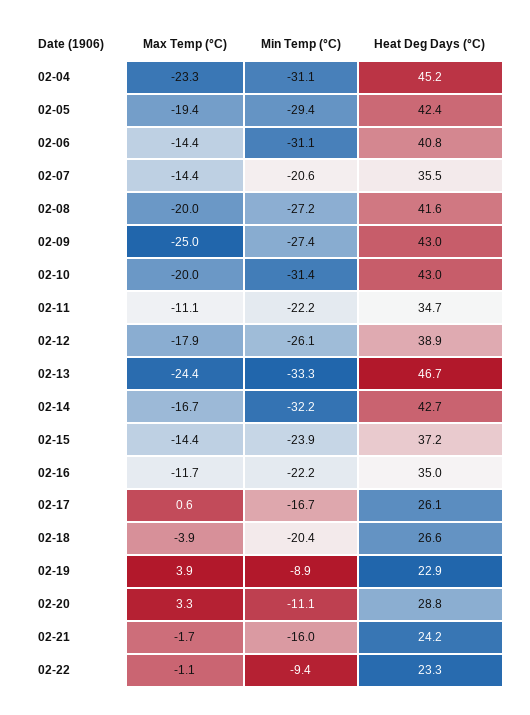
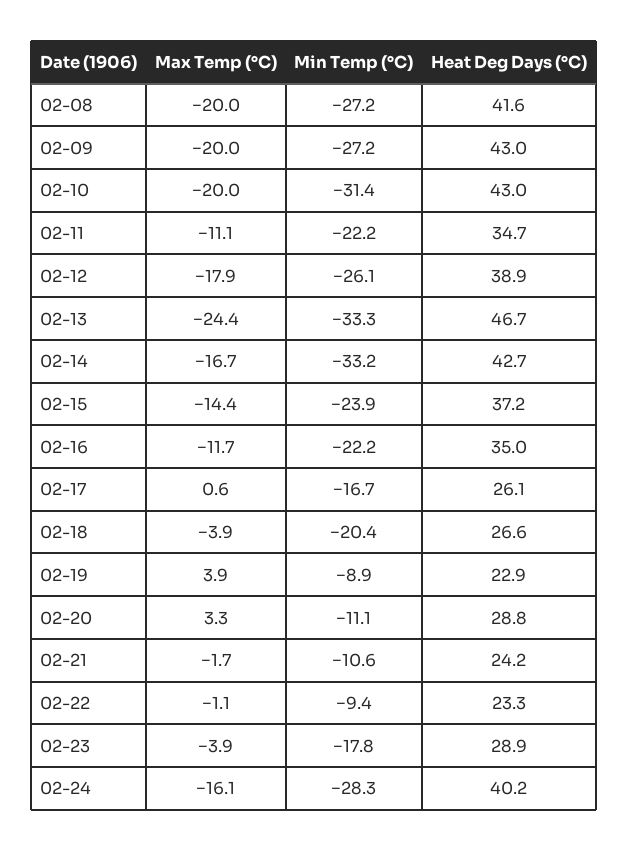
Max Temp (°C), 02-04: -23.3 -> none
Min Temp (°C), 02-04: -31.1 -> none
Heat Deg Days (°C), 02-04: 45.2 -> none
Max Temp (°C), 02-05: -19.4 -> none
Min Temp (°C), 02-05: -29.4 -> none
Heat Deg Days (°C), 02-05: 42.4 -> none
Max Temp (°C), 02-06: -14.4 -> none
Min Temp (°C), 02-06: -31.1 -> none
Heat Deg Days (°C), 02-06: 40.8 -> none
Max Temp (°C), 02-07: -14.4 -> none
Min Temp (°C), 02-07: -20.6 -> none
Heat Deg Days (°C), 02-07: 35.5 -> none
Max Temp (°C), 02-09: -25 -> -20
Min Temp (°C), 02-09: -27.4 -> -27.2
Min Temp (°C), 02-14: -32.2 -> -33.2
Min Temp (°C), 02-21: -16 -> -10.6
Max Temp (°C), 02-23: none -> -3.9
Min Temp (°C), 02-23: none -> -17.8
Heat Deg Days (°C), 02-23: none -> 28.9
Max Temp (°C), 02-24: none -> -16.1
Min Temp (°C), 02-24: none -> -28.3
Heat Deg Days (°C), 02-24: none -> 40.2

